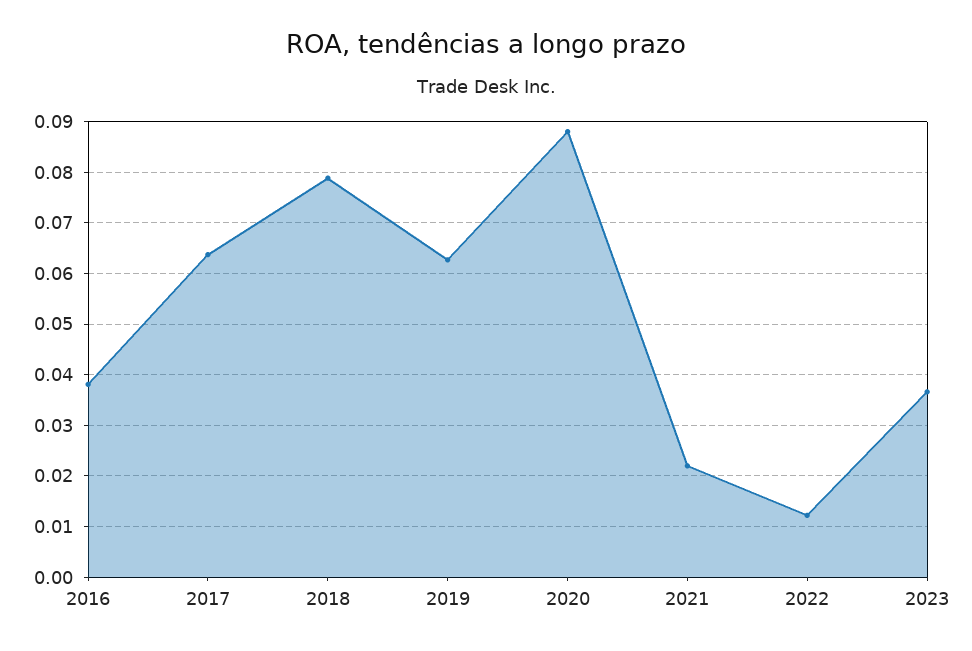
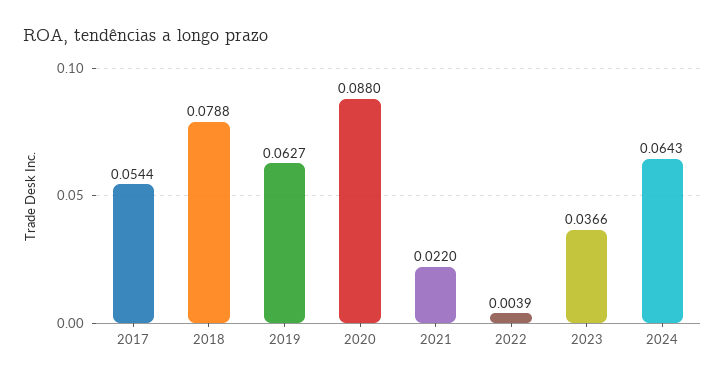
2016: 0.038 -> none
2017: 0.064 -> 0.0544
2022: 0.012 -> 0.0039
2024: none -> 0.0643

